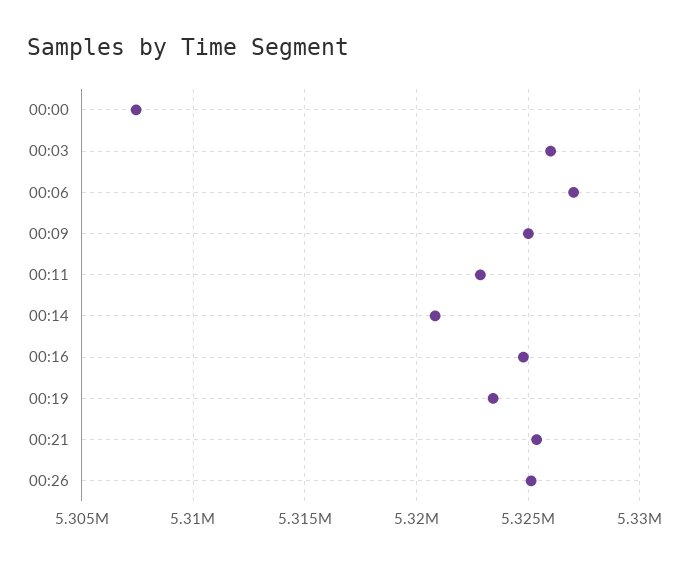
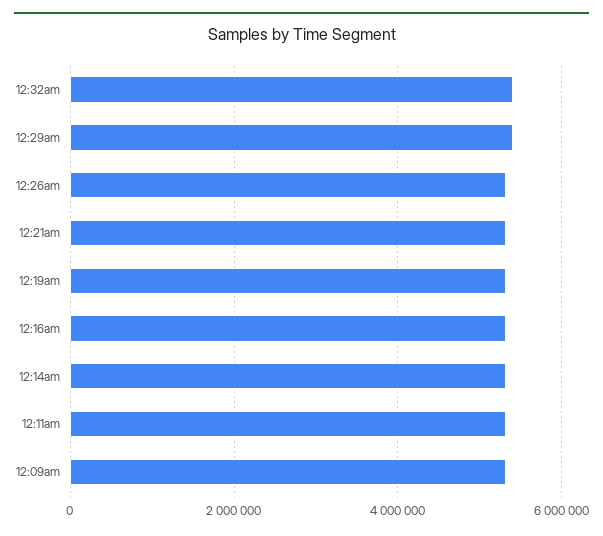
00:00: 5307500 -> none
00:03: 5326000 -> none
00:06: 5327000 -> none
12:32am: none -> 5400000
12:29am: none -> 5400000

